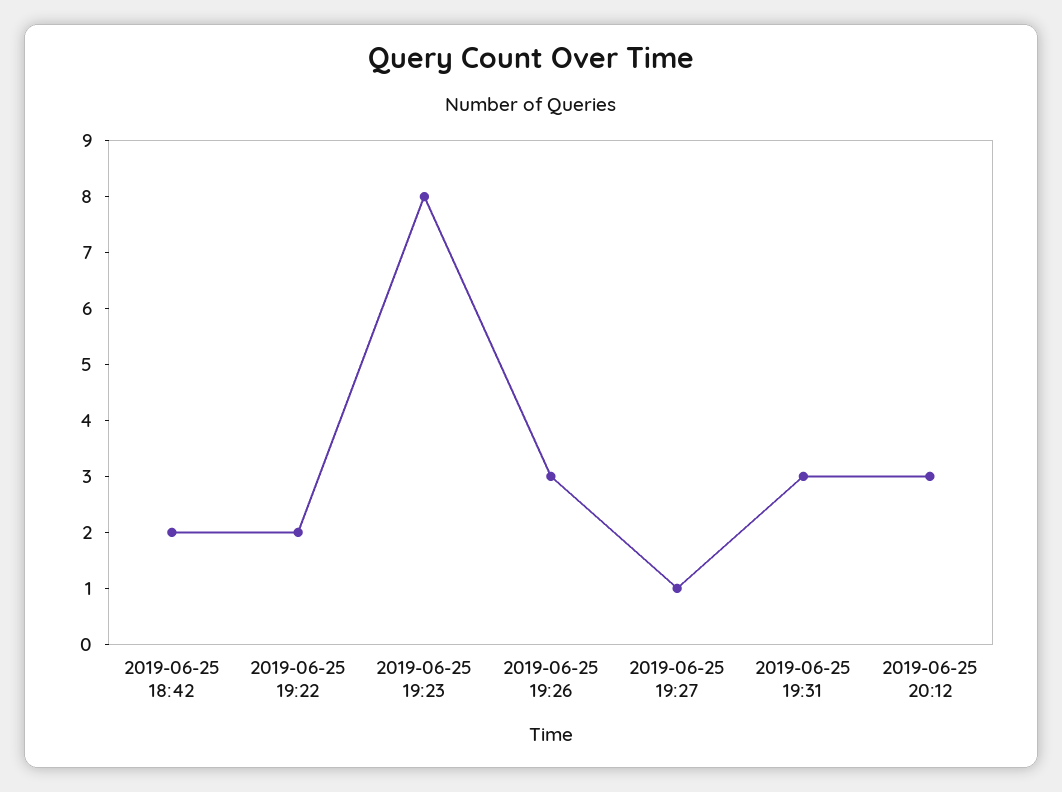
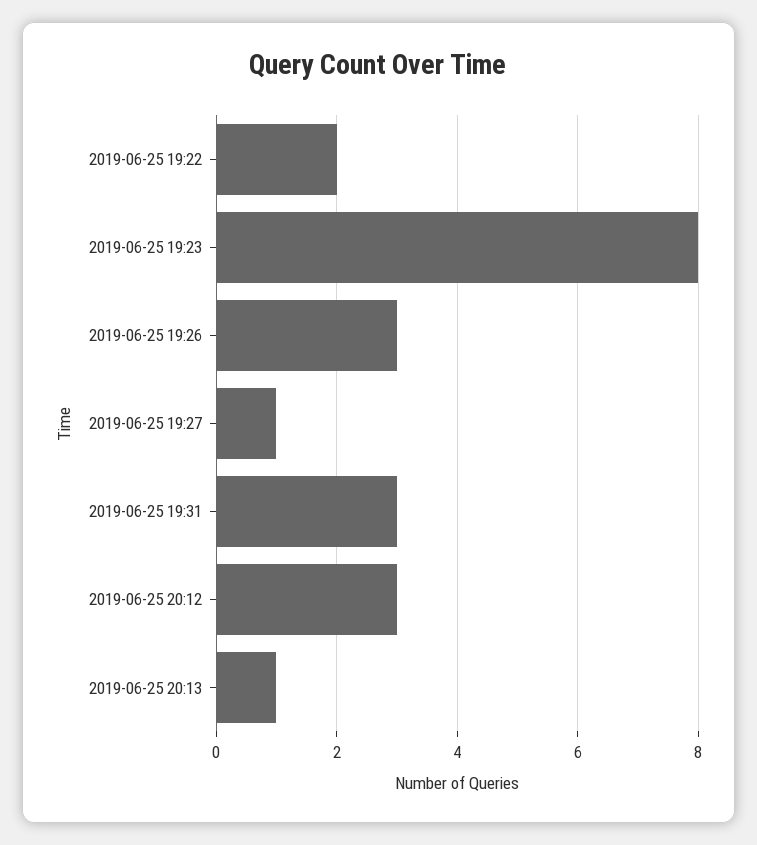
2019-06-25 18:42: 2 -> none
2019-06-25 20:13: none -> 1

